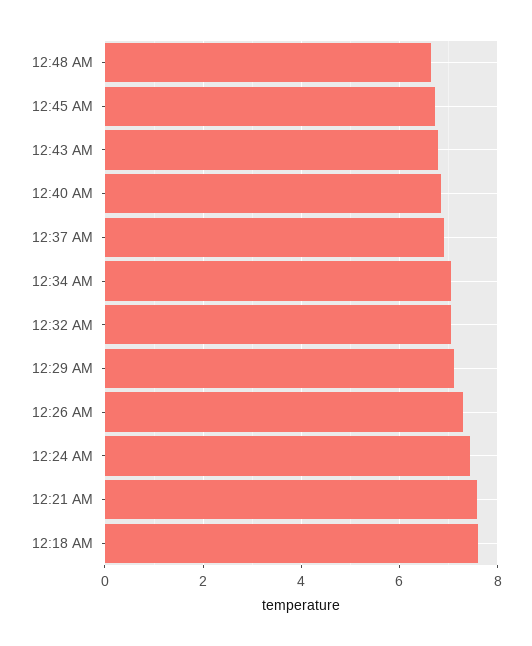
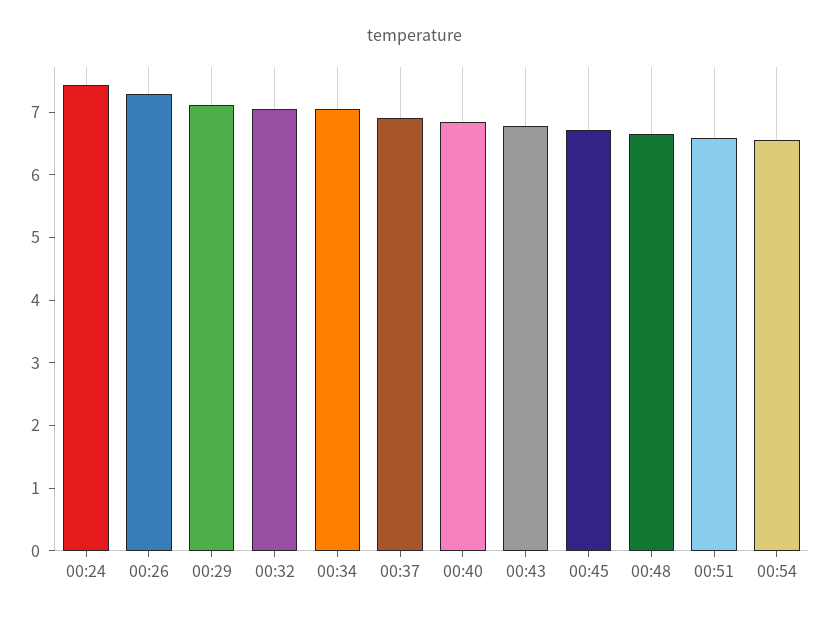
12:21 AM: 7.6 -> none
12:18 AM: 7.6 -> none
00:51: none -> 6.6
00:54: none -> 6.6

